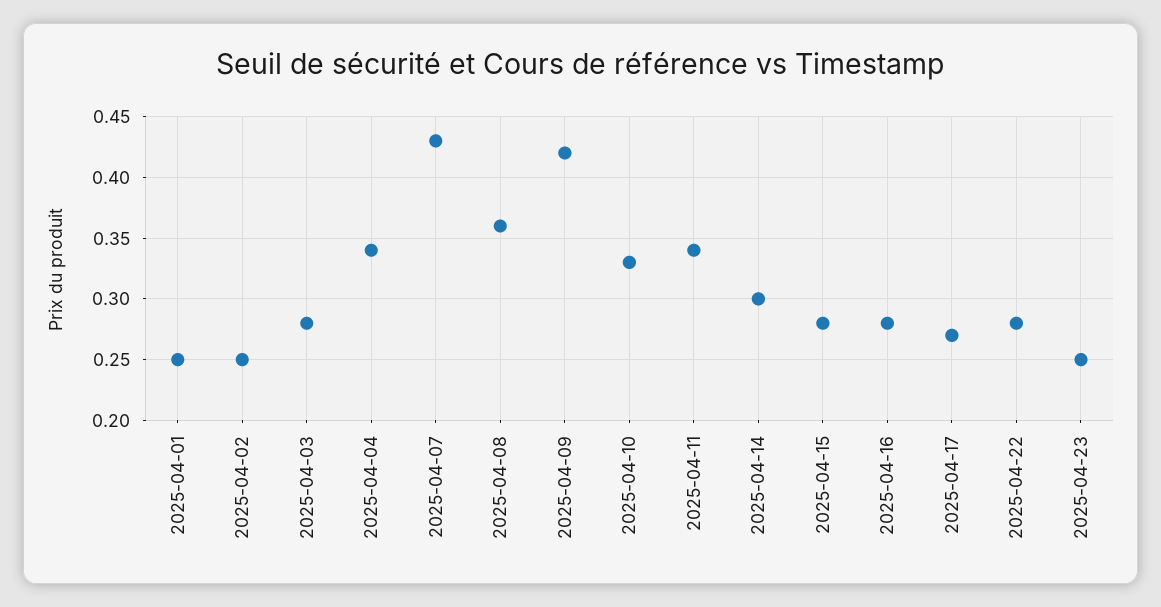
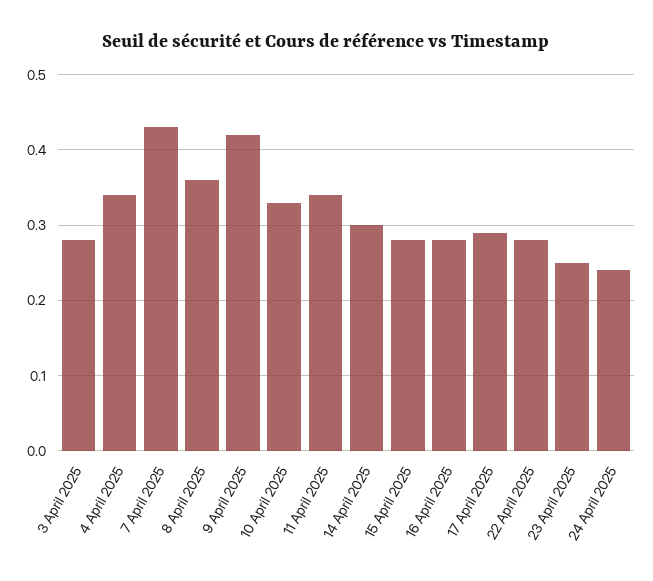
2025-04-01: 0.25 -> none
2025-04-02: 0.25 -> none
2025-04-17: 0.27 -> 0.29
24 April 2025: none -> 0.24

